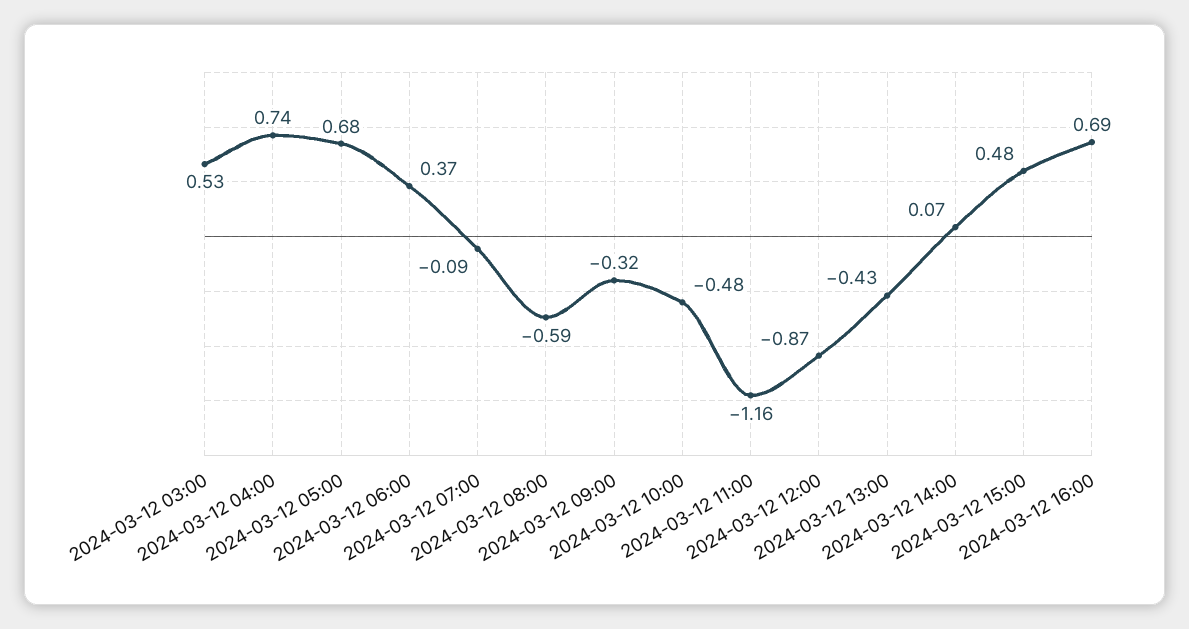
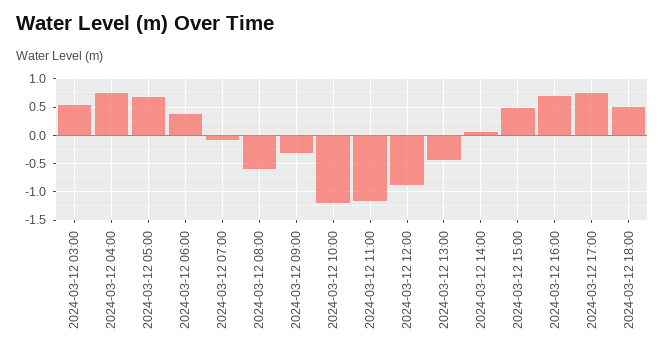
2024-03-12 10:00: -0.48 -> -1.25
2024-03-12 17:00: none -> 0.75
2024-03-12 18:00: none -> 0.5

